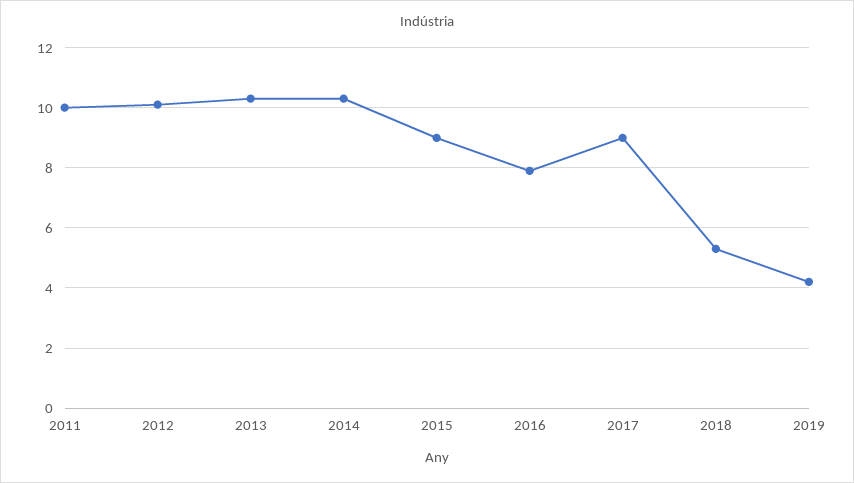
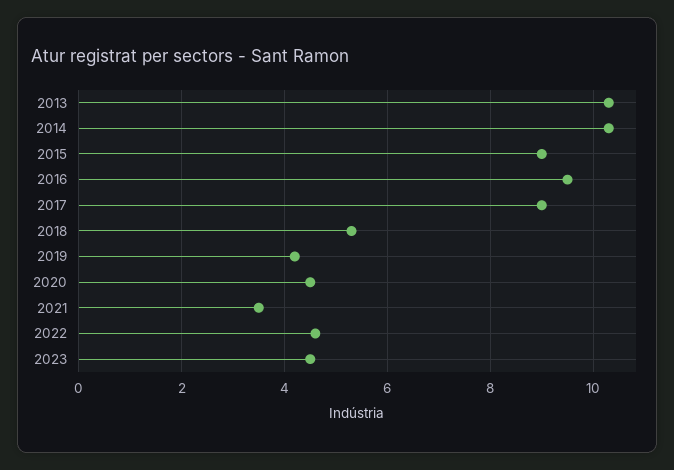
2011: 10 -> none
2012: 10 -> none
2016: 8 -> 9.5
2020: none -> 4.5
2021: none -> 3.5
2022: none -> 4.5
2023: none -> 4.5

